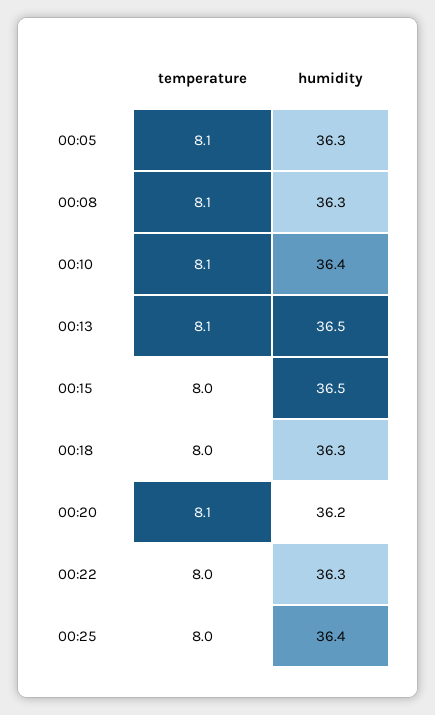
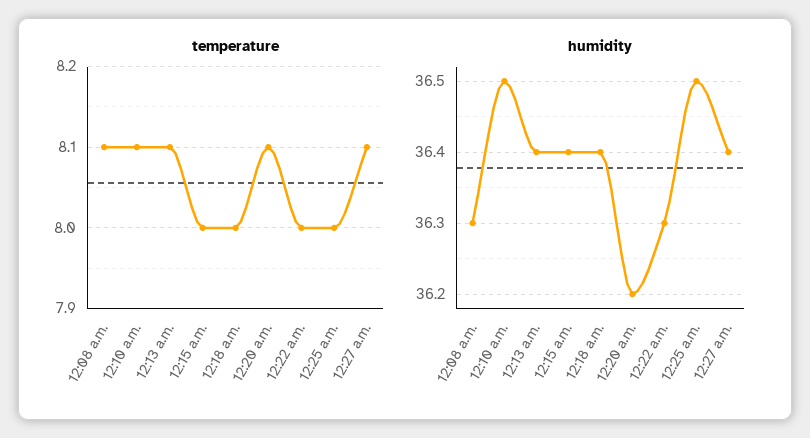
temperature, 00:05: 8.1 -> none
humidity, 00:05: 36.3 -> none
humidity, 00:10: 36.4 -> 36.5
humidity, 00:13: 36.5 -> 36.4
humidity, 00:15: 36.5 -> 36.4
humidity, 00:18: 36.3 -> 36.4
humidity, 00:25: 36.4 -> 36.5
temperature, 12:27 a.m.: none -> 8.1
humidity, 12:27 a.m.: none -> 36.4

